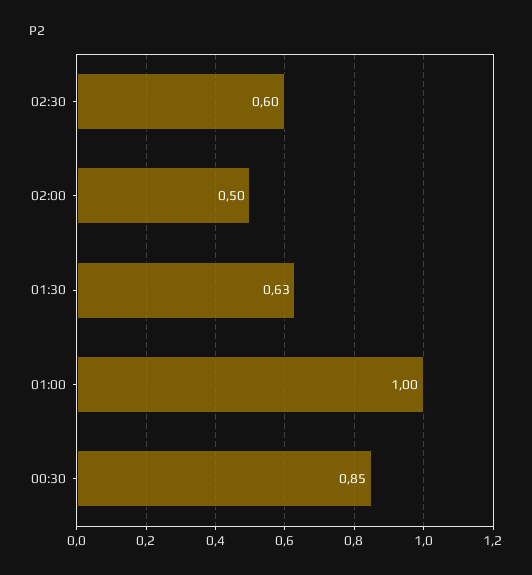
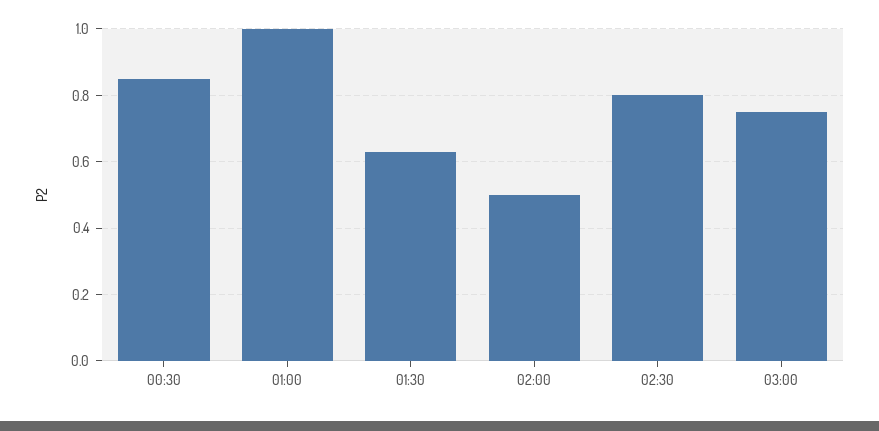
02:30: 0.6 -> 0.8
03:00: none -> 0.75

